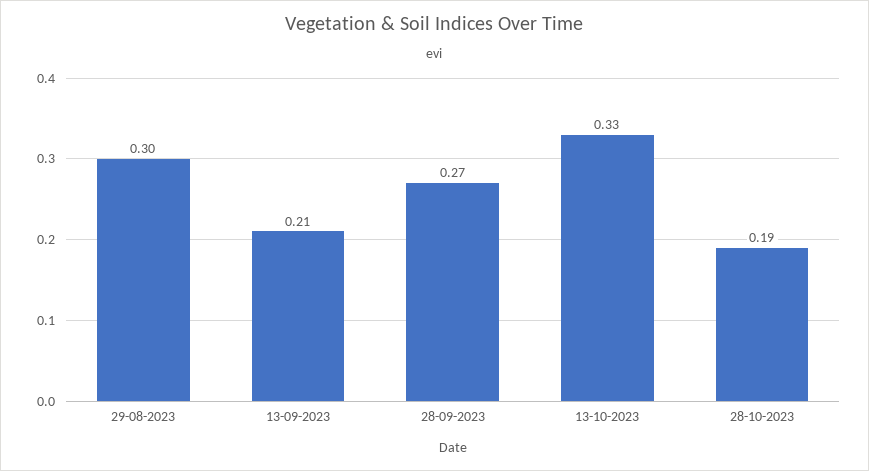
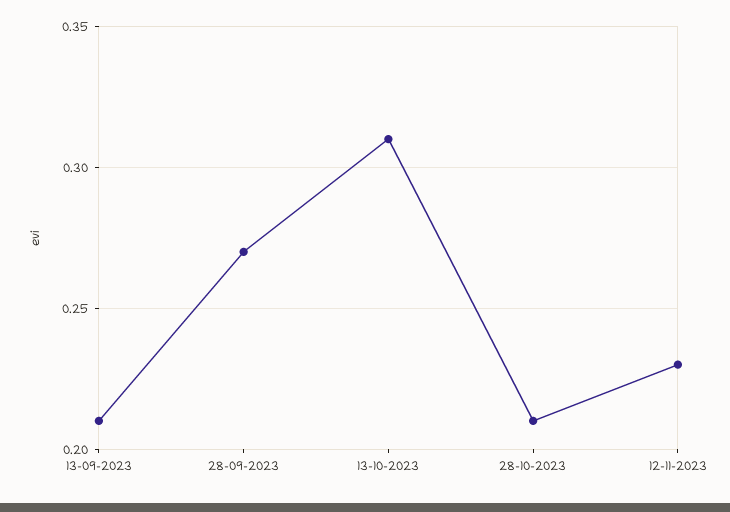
29-08-2023: 0.3 -> none
13-10-2023: 0.33 -> 0.31
28-10-2023: 0.19 -> 0.21
12-11-2023: none -> 0.23

